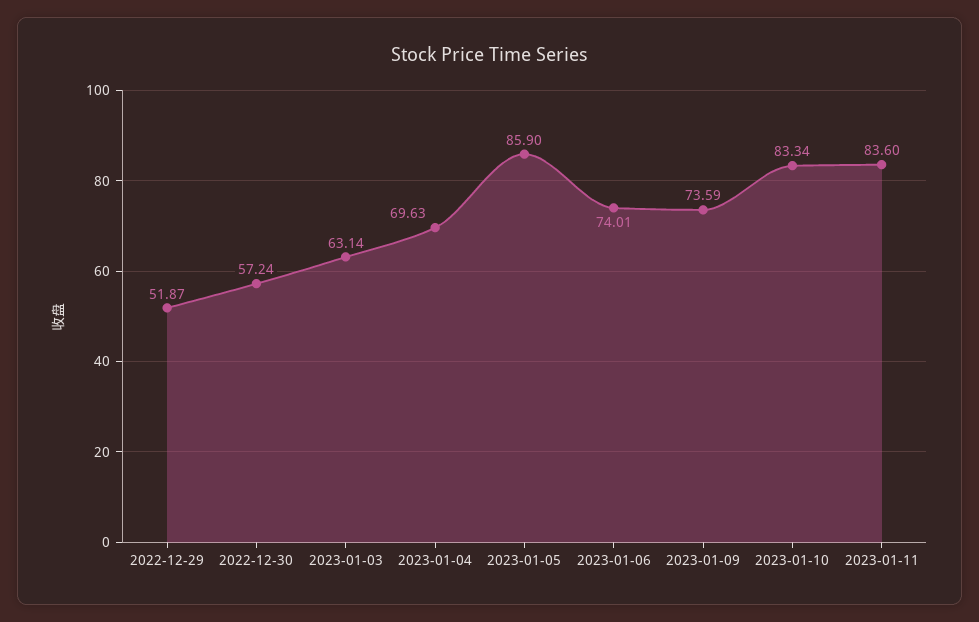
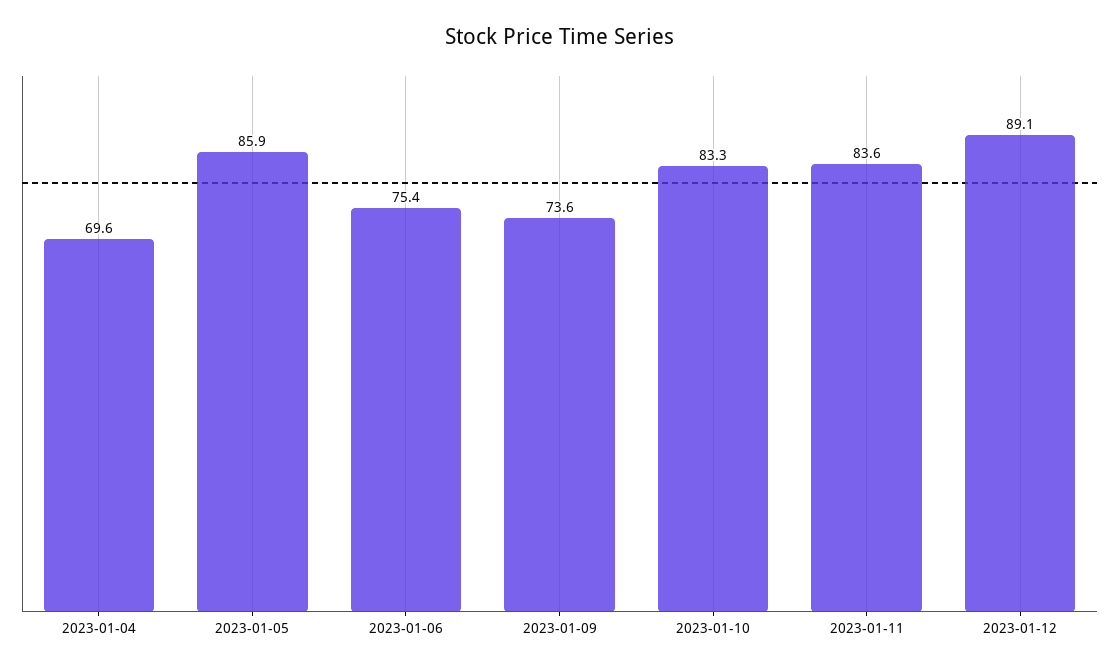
2022-12-29: 51.87 -> none
2022-12-30: 57.24 -> none
2023-01-03: 63.14 -> none
2023-01-06: 74.01 -> 75.4
2023-01-12: none -> 89.1

